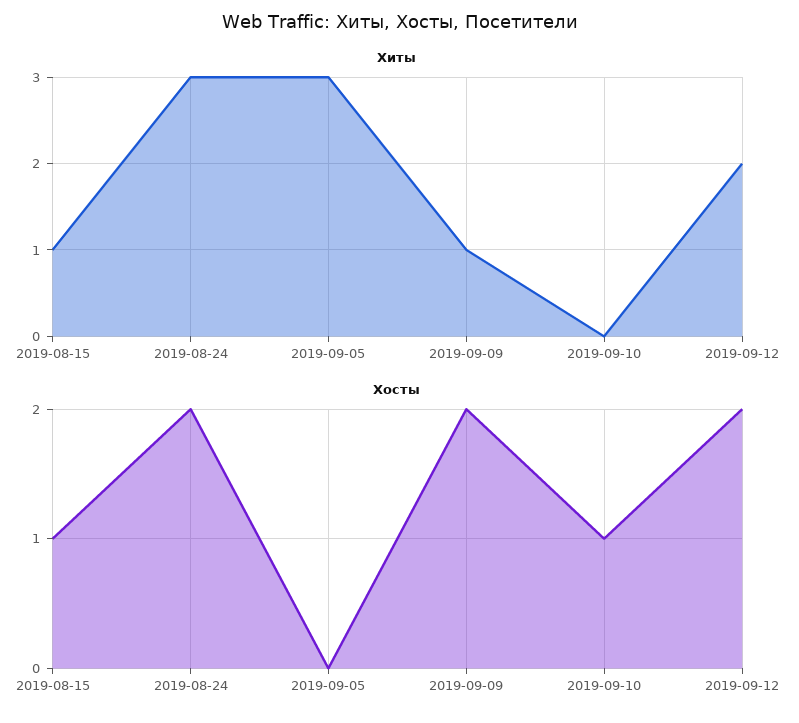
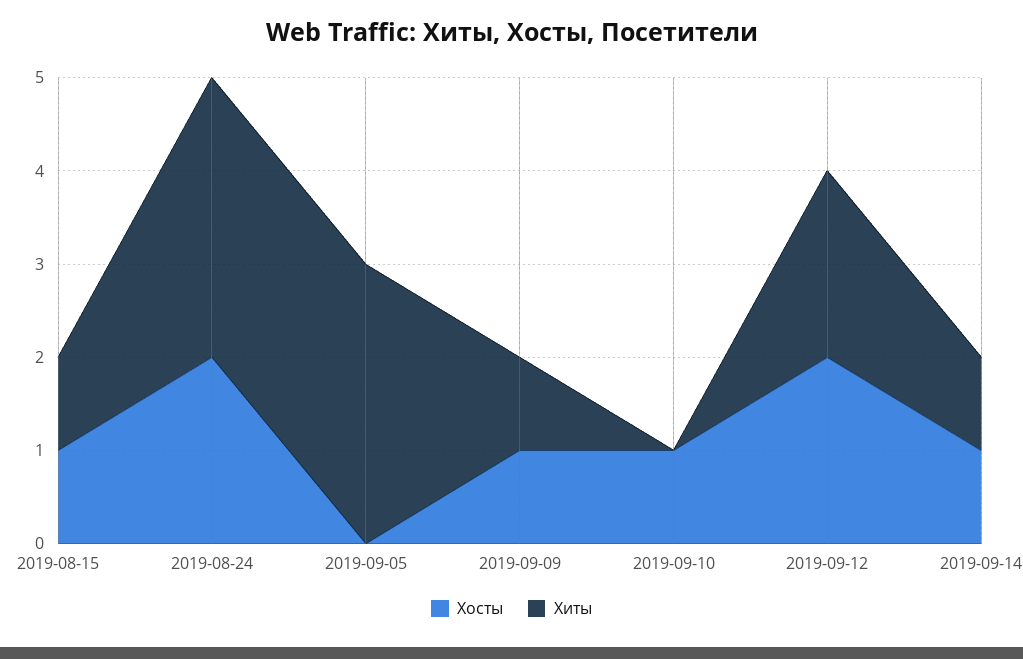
Хосты, 2019-09-09: 2 -> 1
Хосты, 2019-09-14: none -> 1
Хиты, 2019-09-14: none -> 1

